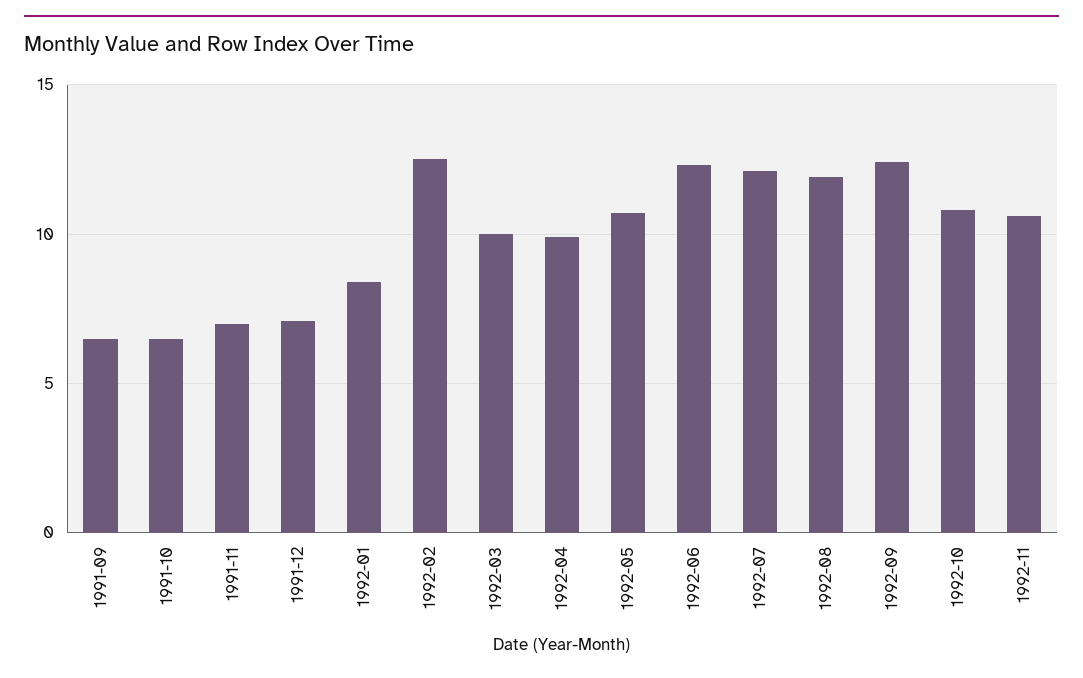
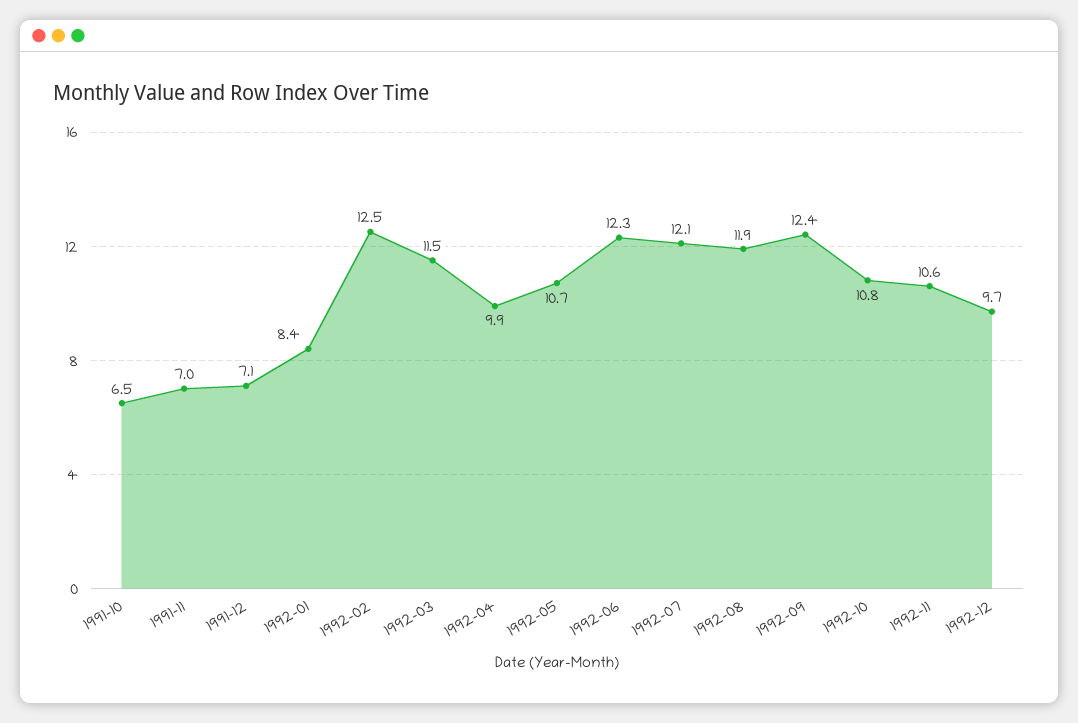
1991-09: 6.5 -> none
1992-03: 10 -> 11.5
1992-12: none -> 9.7

